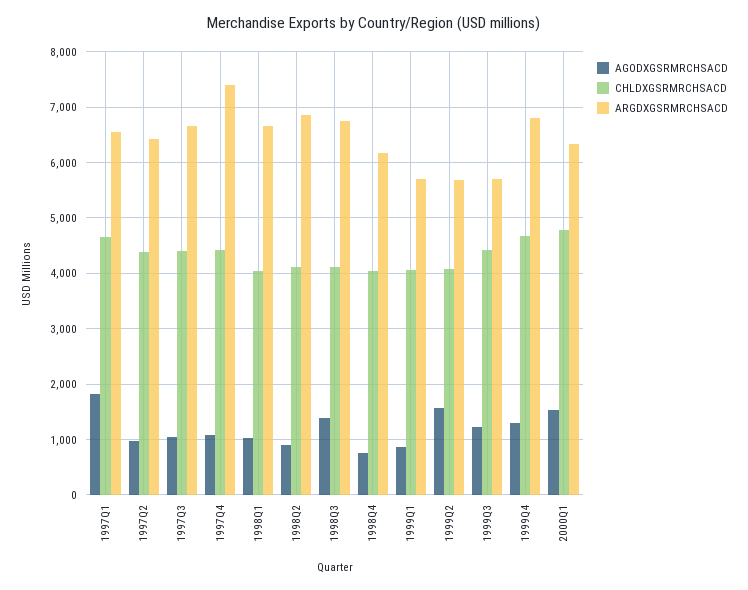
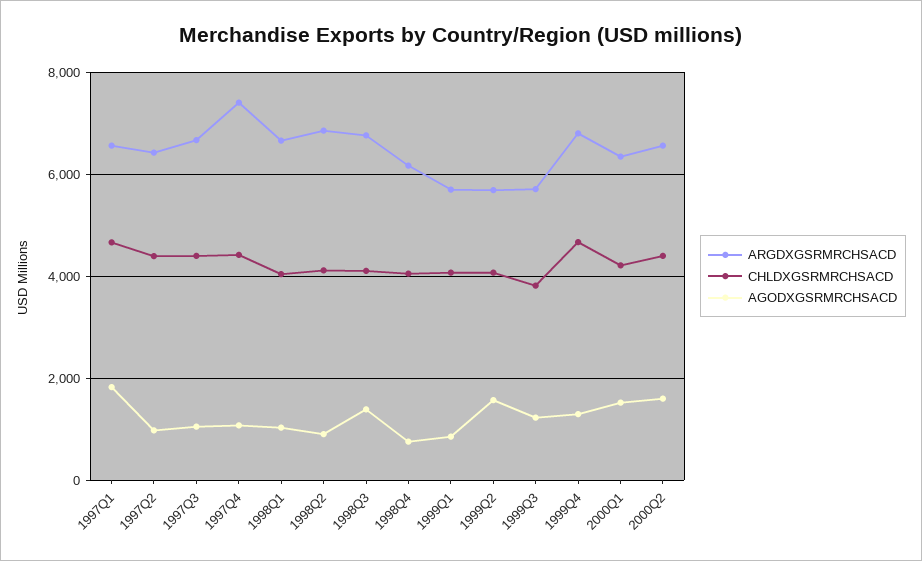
CHLDXGSRMRCHSACD, 1999Q3: 4400 -> 3800
CHLDXGSRMRCHSACD, 2000Q1: 4800 -> 4200
ARGDXGSRMRCHSACD, 2000Q2: none -> 6600
CHLDXGSRMRCHSACD, 2000Q2: none -> 4400
AGODXGSRMRCHSACD, 2000Q2: none -> 1600

